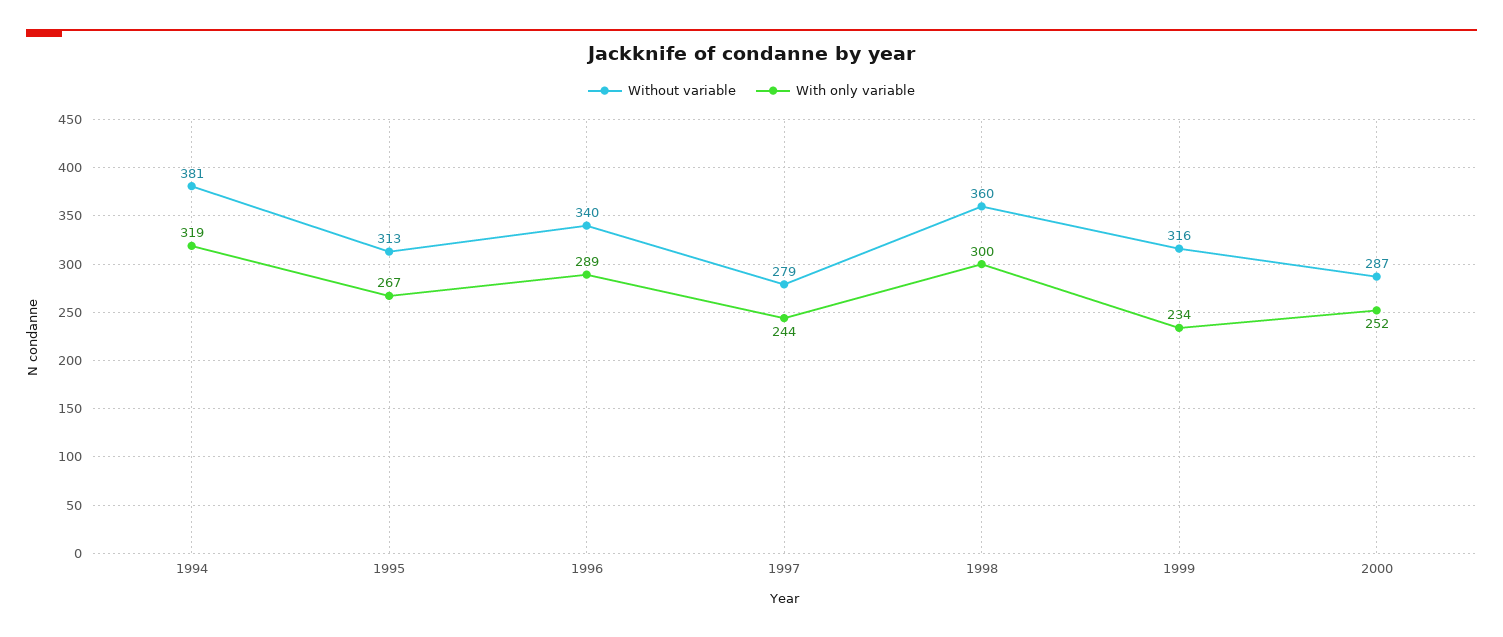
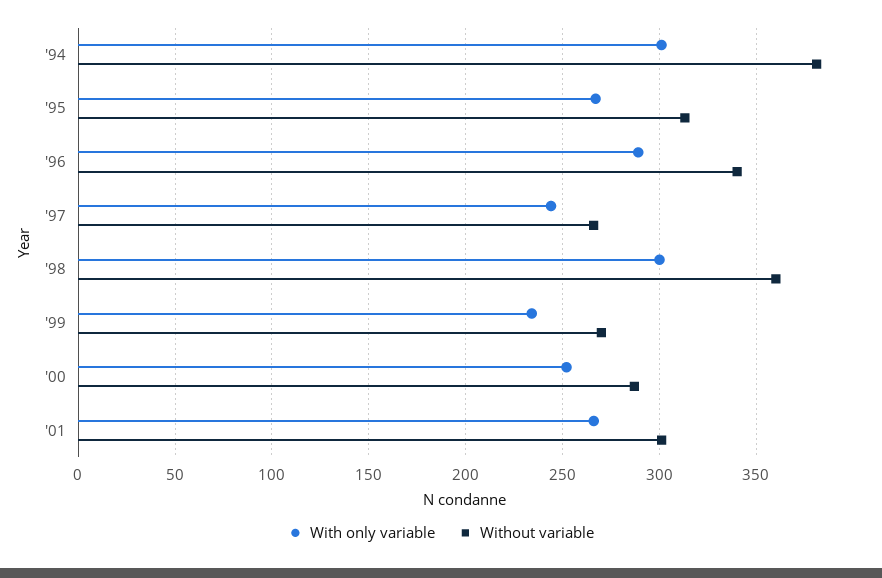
With only variable, 1994: 319 -> 300
Without variable, 1997: 279 -> 265
Without variable, 1999: 316 -> 270
With only variable, '01: none -> 265
Without variable, '01: none -> 300

